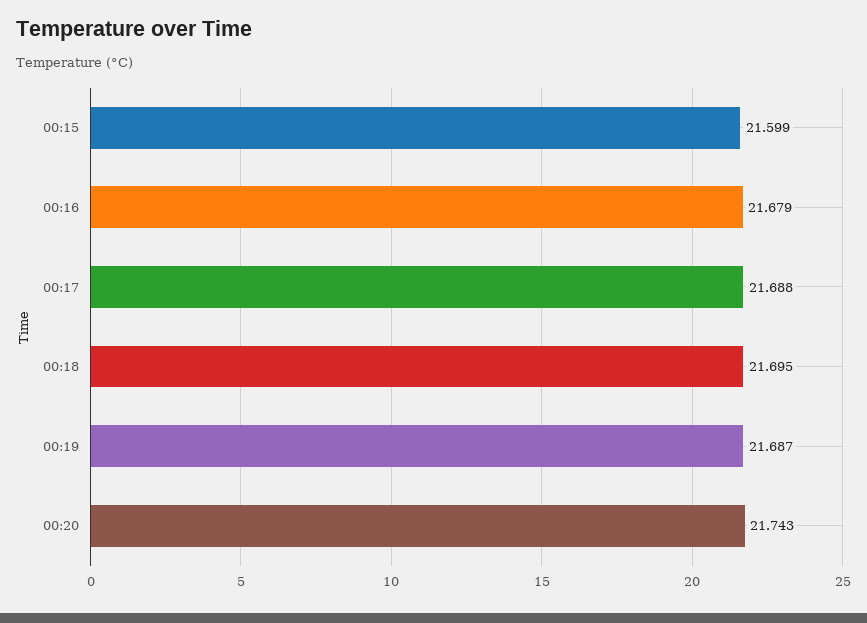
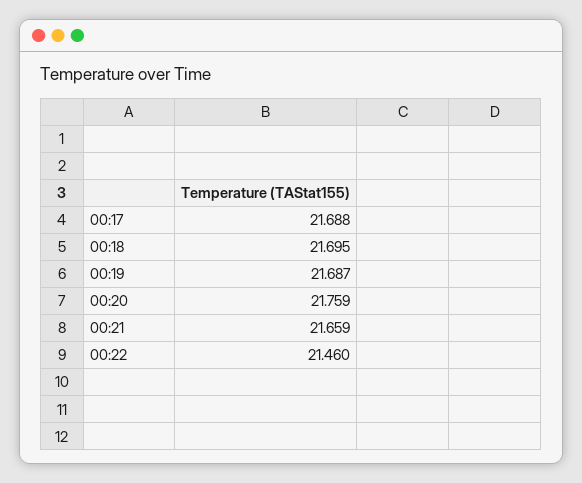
00:15: 21.599 -> none
00:16: 21.679 -> none
00:20: 21.743 -> 21.759
00:21: none -> 21.659
00:22: none -> 21.46

